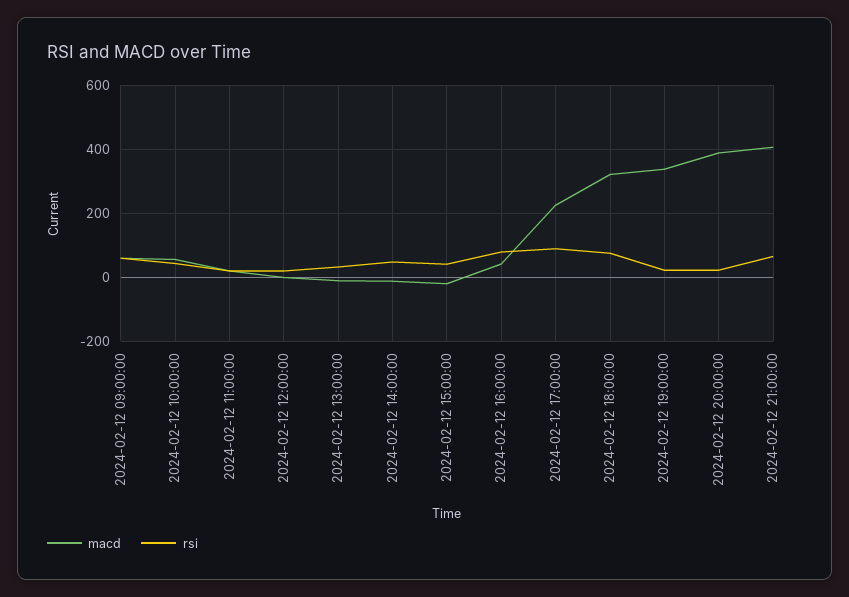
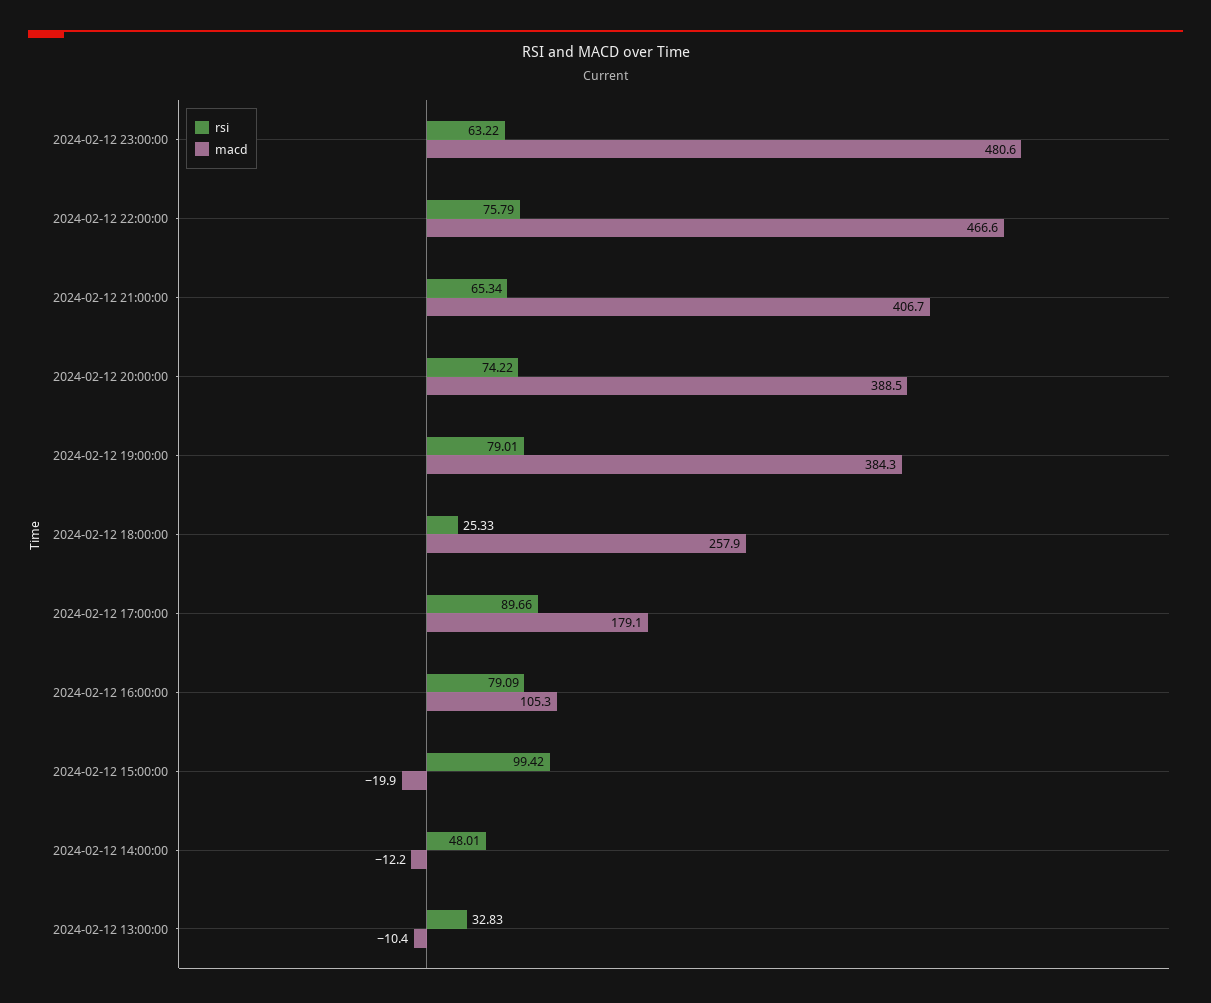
macd, 2024-02-12 09:00:00: 60 -> none
rsi, 2024-02-12 09:00:00: 60 -> none
macd, 2024-02-12 10:00:00: 60 -> none
rsi, 2024-02-12 10:00:00: 40 -> none
macd, 2024-02-12 11:00:00: 20 -> none
rsi, 2024-02-12 11:00:00: 20 -> none
macd, 2024-02-12 12:00:00: 0 -> none
rsi, 2024-02-12 12:00:00: 20 -> none
rsi, 2024-02-12 15:00:00: 40 -> 99.42
macd, 2024-02-12 16:00:00: 40 -> 105.3
macd, 2024-02-12 17:00:00: 220 -> 179.1
macd, 2024-02-12 18:00:00: 320 -> 257.9
rsi, 2024-02-12 18:00:00: 80 -> 25.33
macd, 2024-02-12 19:00:00: 340 -> 384.3
rsi, 2024-02-12 19:00:00: 20 -> 79.01
rsi, 2024-02-12 20:00:00: 20 -> 74.22
rsi, 2024-02-12 23:00:00: none -> 63.22
macd, 2024-02-12 23:00:00: none -> 480.6
rsi, 2024-02-12 22:00:00: none -> 75.79
macd, 2024-02-12 22:00:00: none -> 466.6

